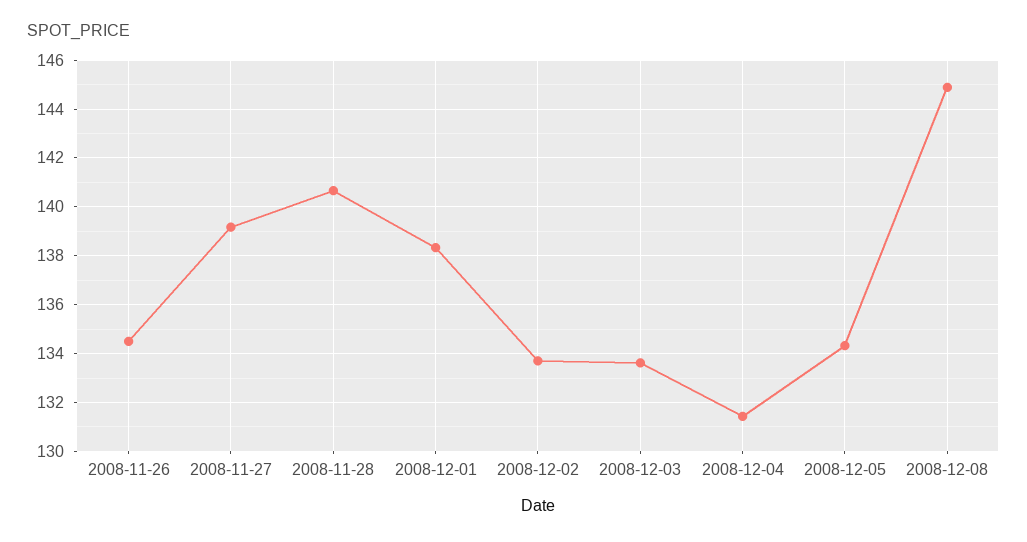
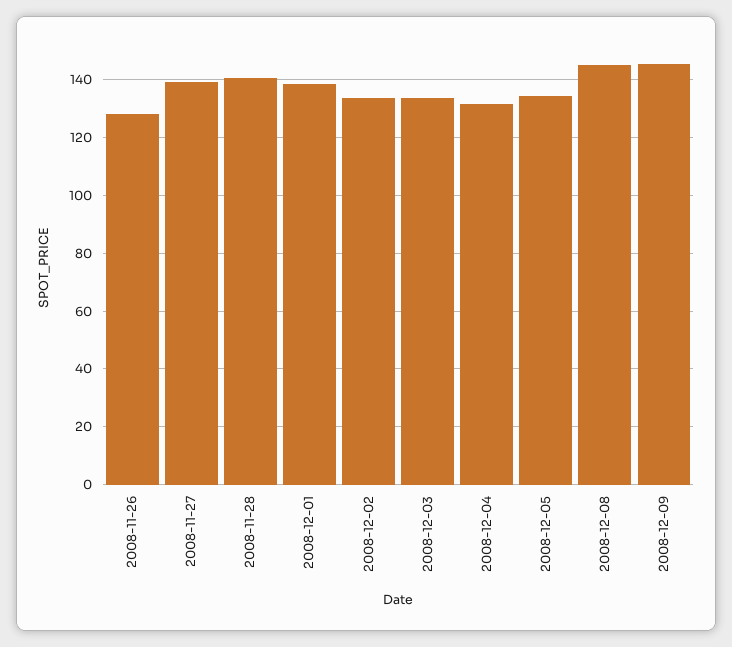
2008-11-26: 134.5 -> 127.5
2008-12-09: none -> 145

